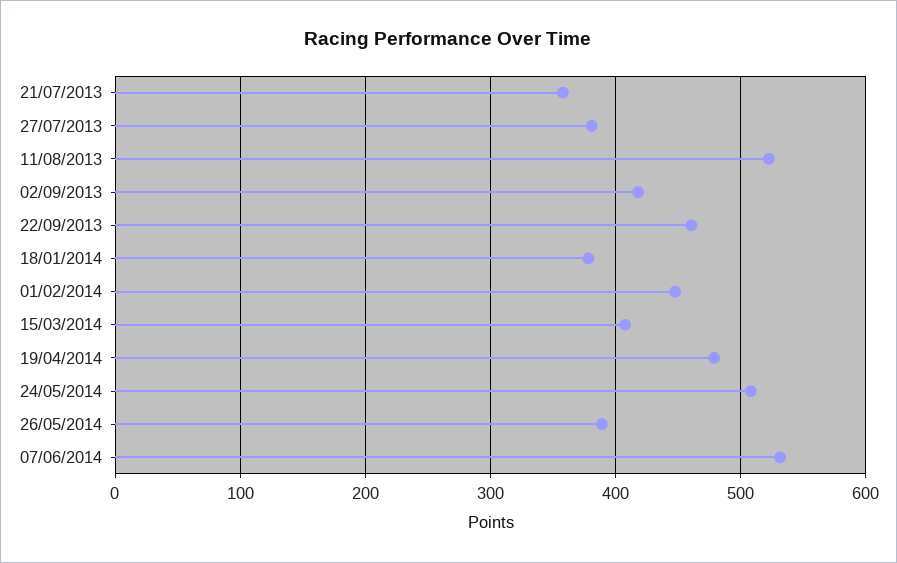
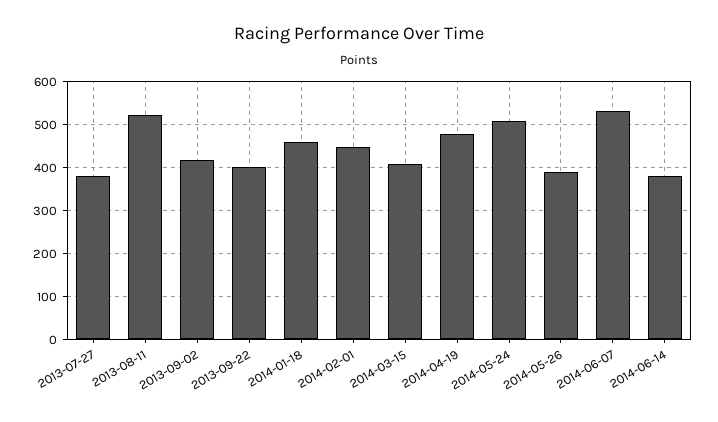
21/07/2013: 360 -> none
22/09/2013: 460 -> 400
18/01/2014: 380 -> 460
2014-06-14: none -> 380

